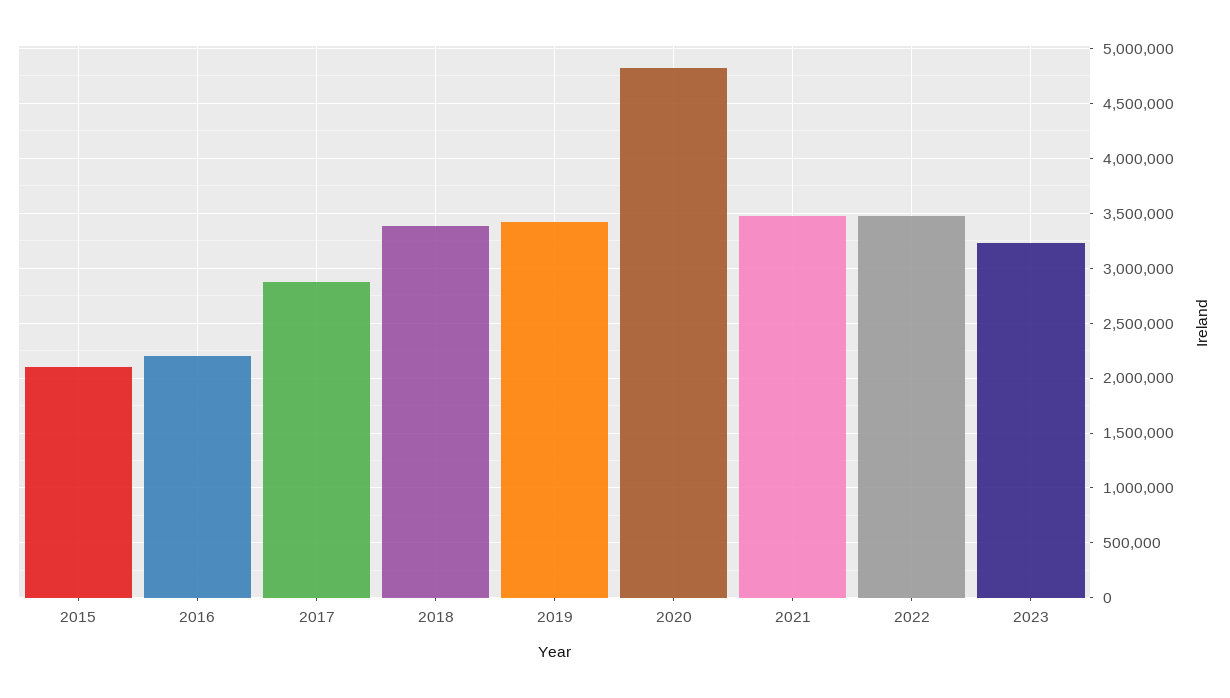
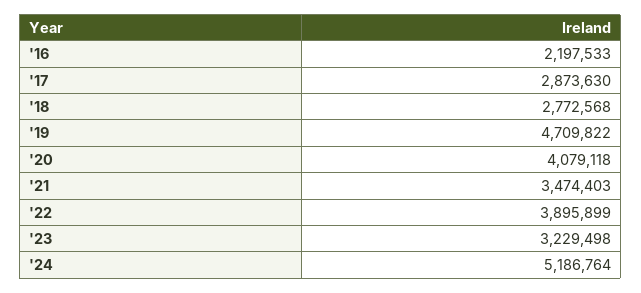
2015: 2100000 -> none
2018: 3400000 -> 2772568
2019: 3400000 -> 4709822
2020: 4800000 -> 4079118
2022: 3500000 -> 3895899
'24: none -> 5186764

